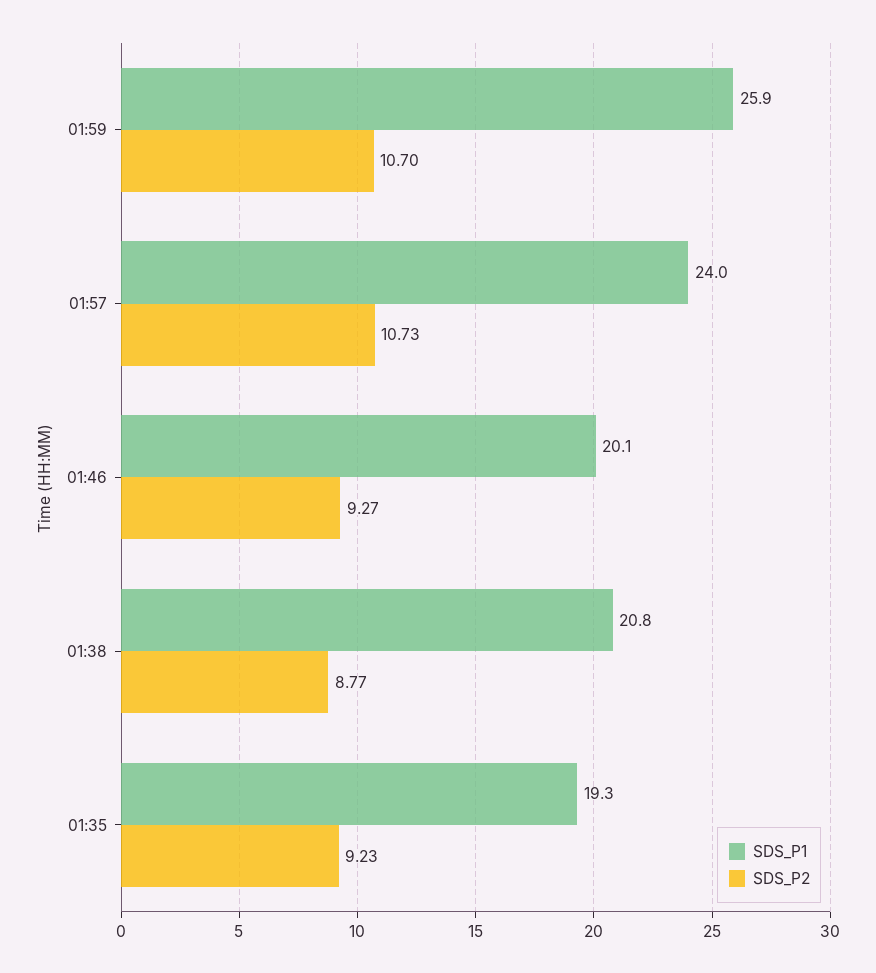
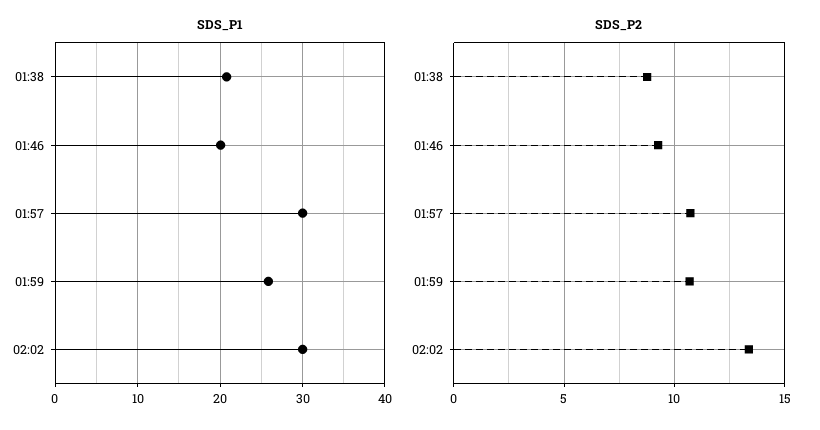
SDS_P1, 01:57: 24 -> 30
SDS_P1, 01:35: 19.3 -> none
SDS_P2, 01:35: 9.23 -> none
SDS_P1, 02:02: none -> 30
SDS_P2, 02:02: none -> 13.5

